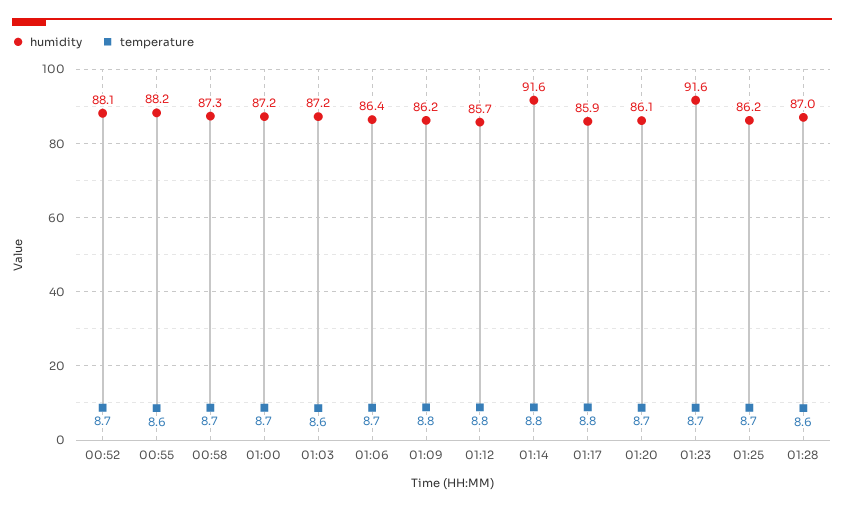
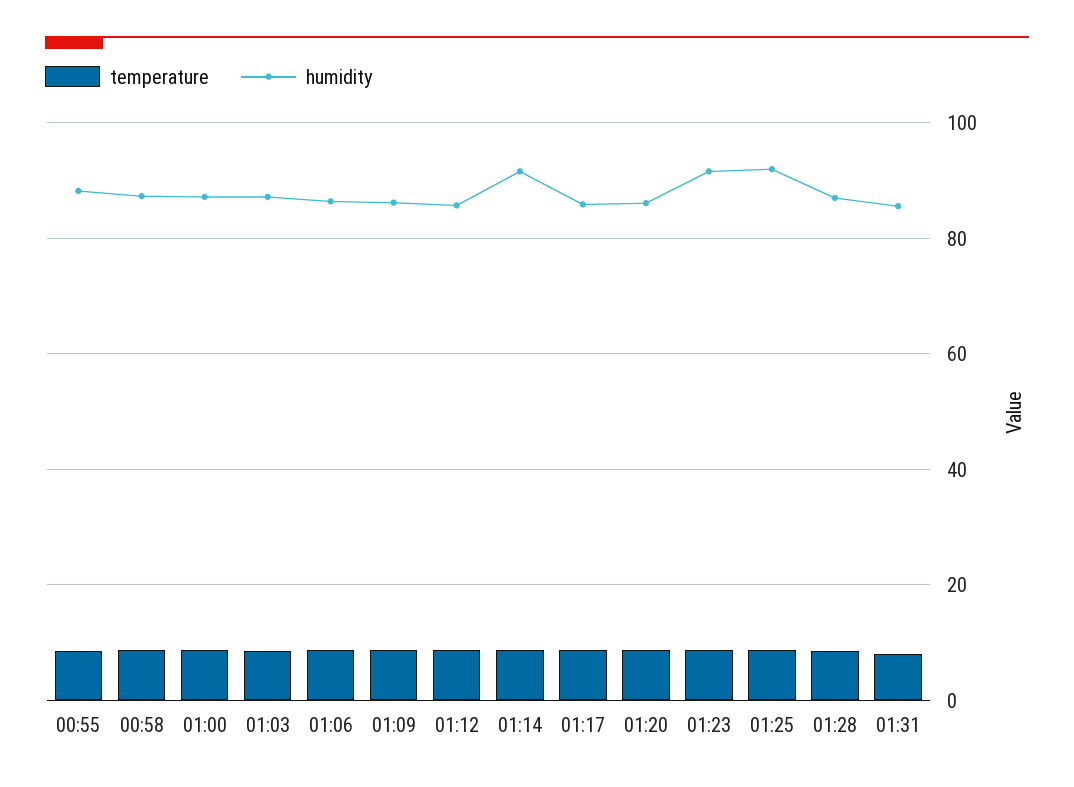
humidity, 00:52: 88.1 -> none
temperature, 00:52: 8.7 -> none
humidity, 01:25: 86.2 -> 92
temperature, 01:31: none -> 8
humidity, 01:31: none -> 86

